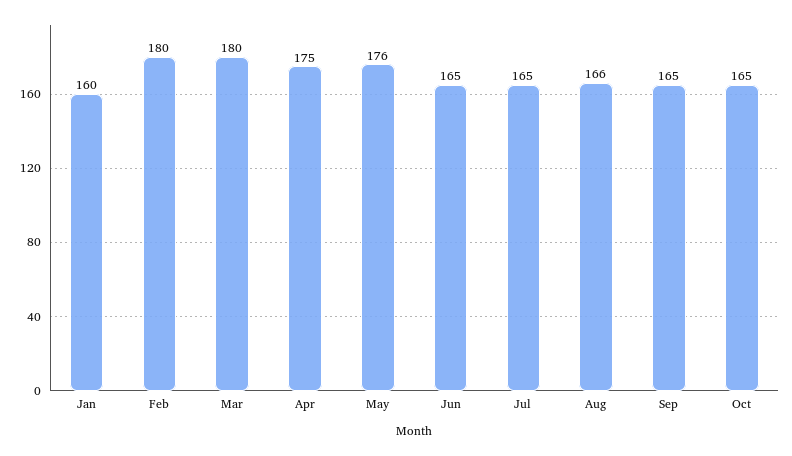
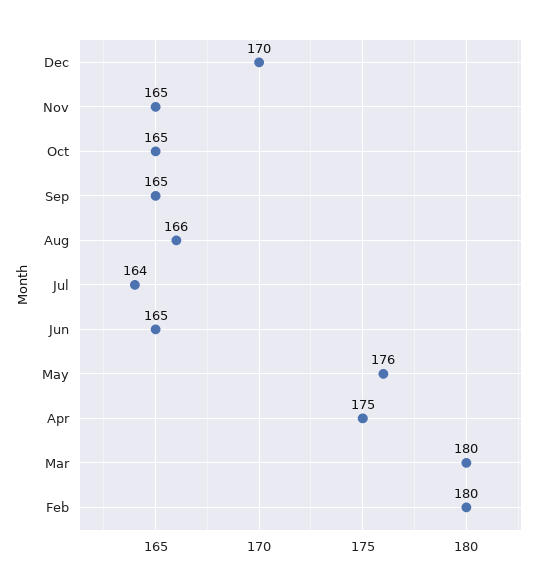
Jan: 160 -> none
Jul: 165 -> 164
Dec: none -> 170
Nov: none -> 165

